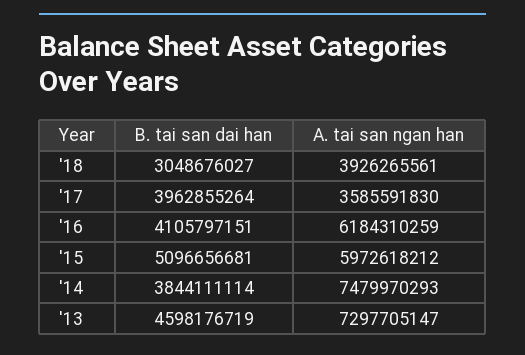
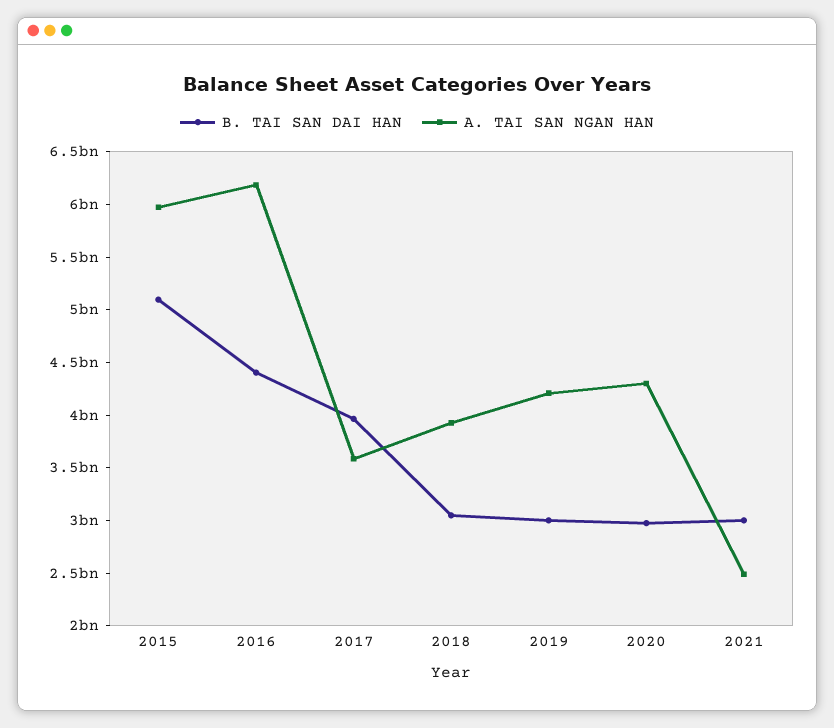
B. tai san dai han, '16: 4105797151 -> 4400000000
B. tai san dai han, '14: 3844111114 -> none
A. tai san ngan han, '14: 7479970293 -> none
B. tai san dai han, '13: 4598176719 -> none
A. tai san ngan han, '13: 7297705147 -> none
B. tai san dai han, 2019: none -> 3000000000
A. tai san ngan han, 2019: none -> 4200000000
B. tai san dai han, 2020: none -> 3000000000
A. tai san ngan han, 2020: none -> 4300000000
B. tai san dai han, 2021: none -> 3000000000
A. tai san ngan han, 2021: none -> 2500000000

